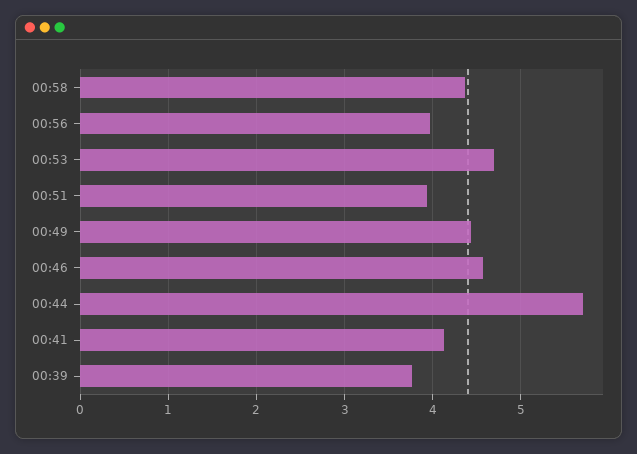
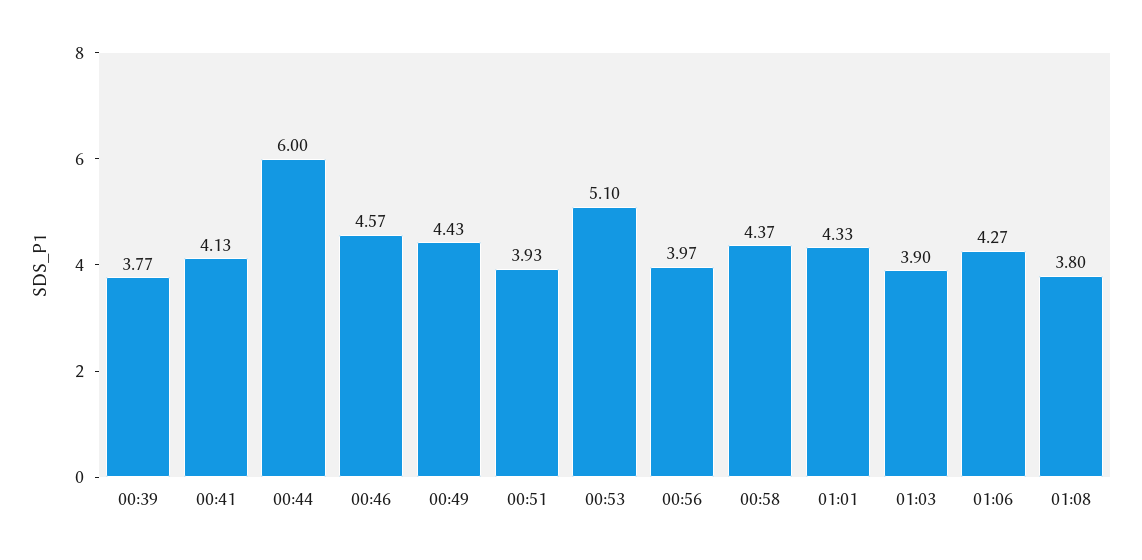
00:53: 4.7 -> 5.1
00:44: 5.7 -> 6
01:01: none -> 4.33
01:03: none -> 3.9
01:06: none -> 4.27
01:08: none -> 3.8

